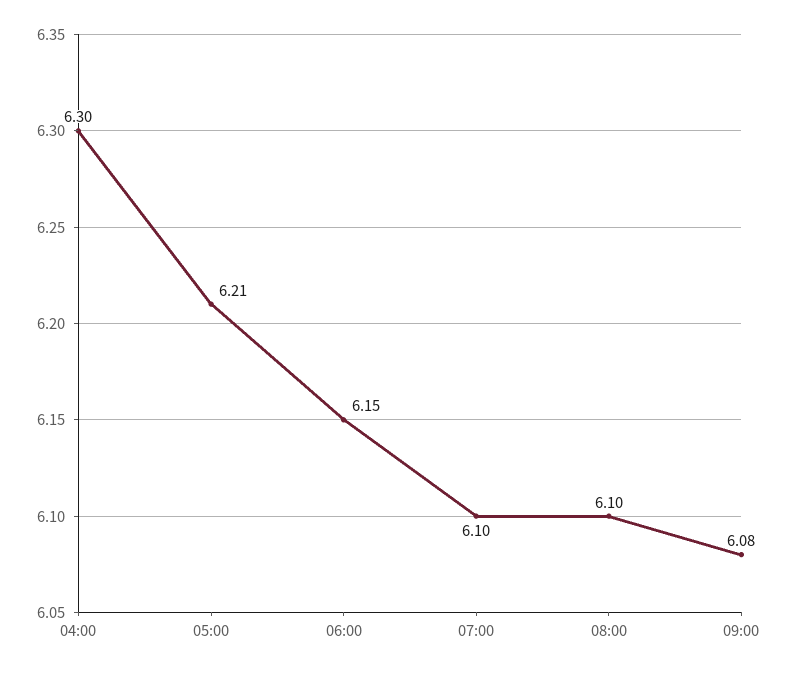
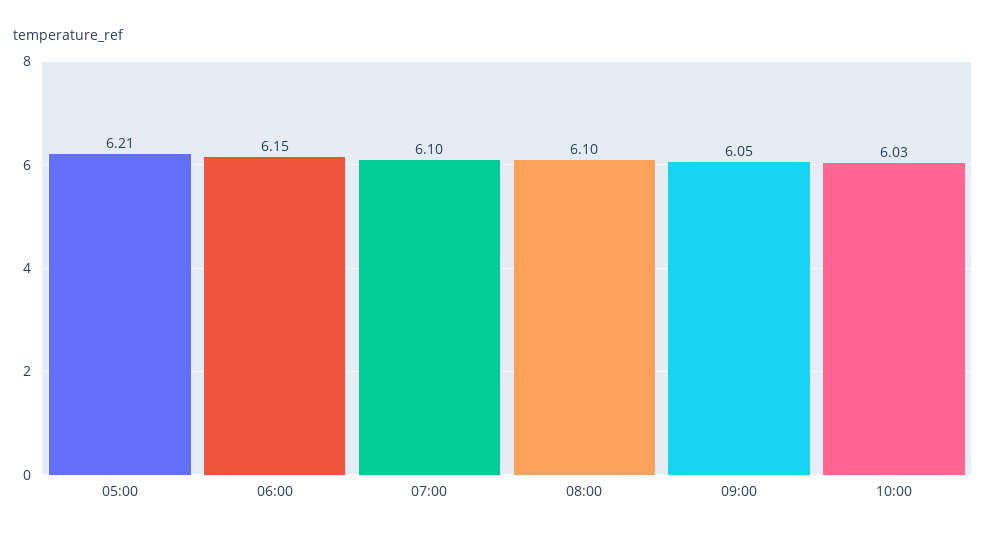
04:00: 6.3 -> none
09:00: 6.08 -> 6.05
10:00: none -> 6.03

